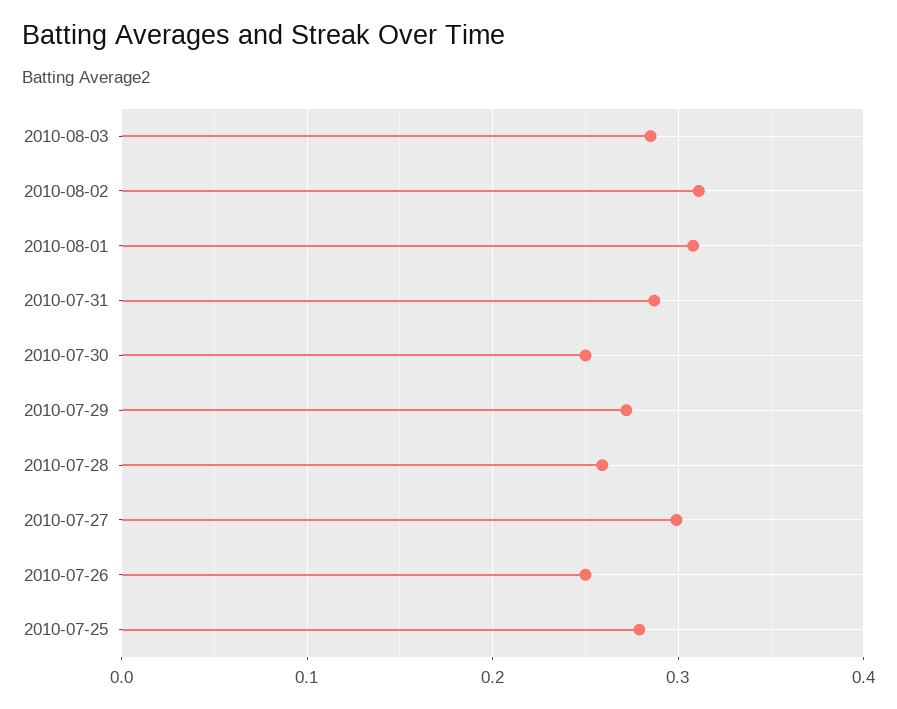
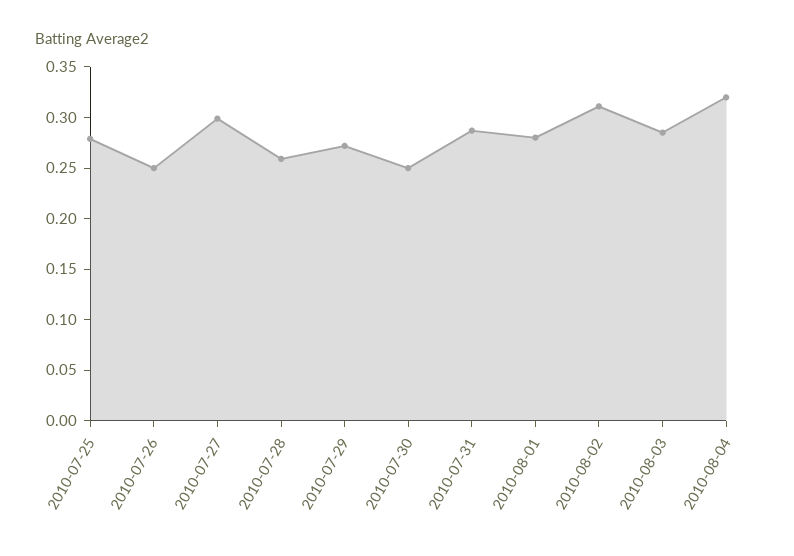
2010-08-01: 0.31 -> 0.28
2010-08-04: none -> 0.32

